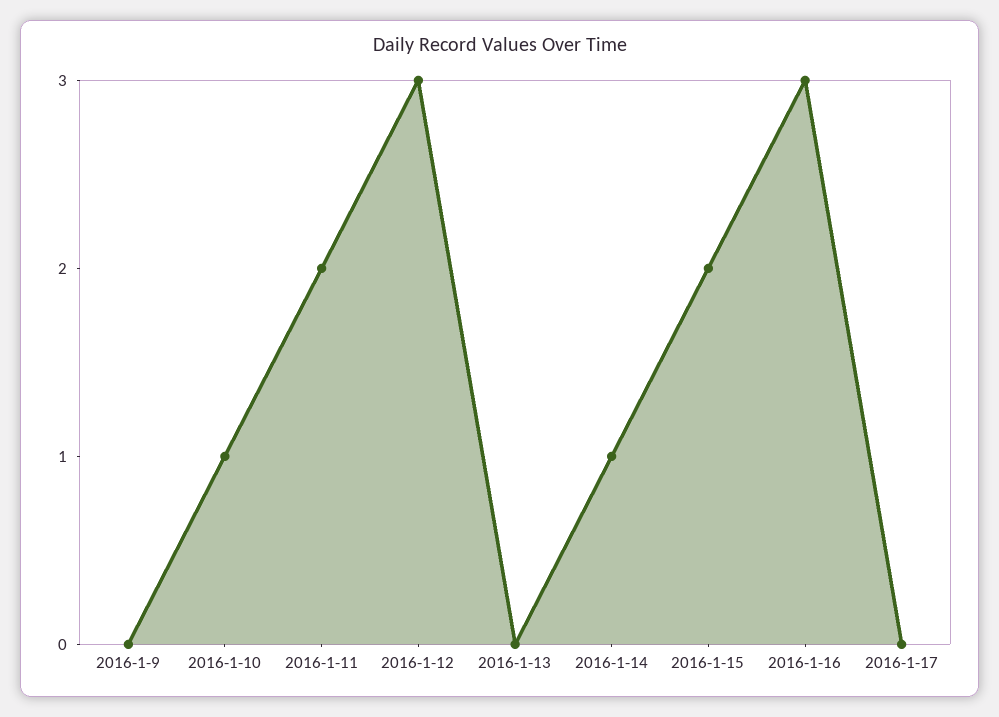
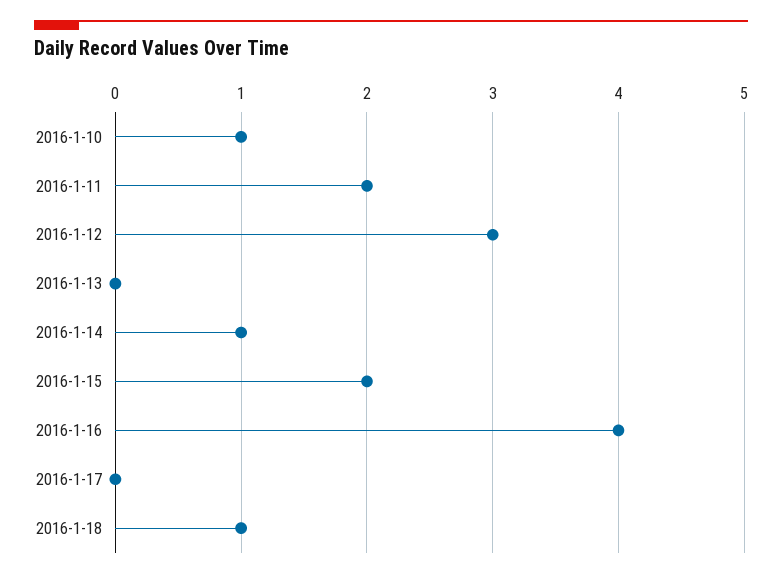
2016-1-9: 0 -> none
2016-1-16: 3 -> 4
2016-1-18: none -> 1

